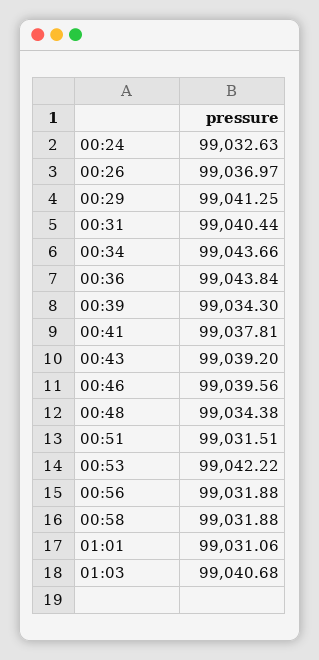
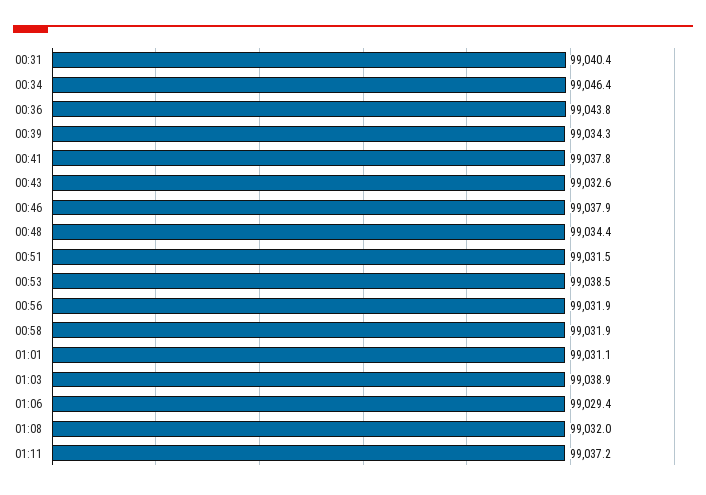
00:24: 99032.63 -> none
00:26: 99036.97 -> none
00:29: 99041.25 -> none
00:34: 99043.66 -> 99046.4
00:43: 99039.2 -> 99032.6
00:46: 99039.56 -> 99037.9
00:53: 99042.22 -> 99038.5
01:03: 99040.68 -> 99038.9
01:06: none -> 99029.4
01:08: none -> 99032
01:11: none -> 99037.2

